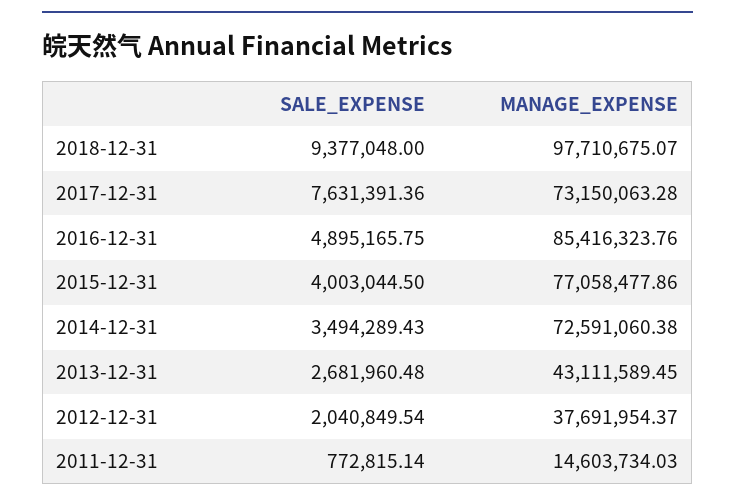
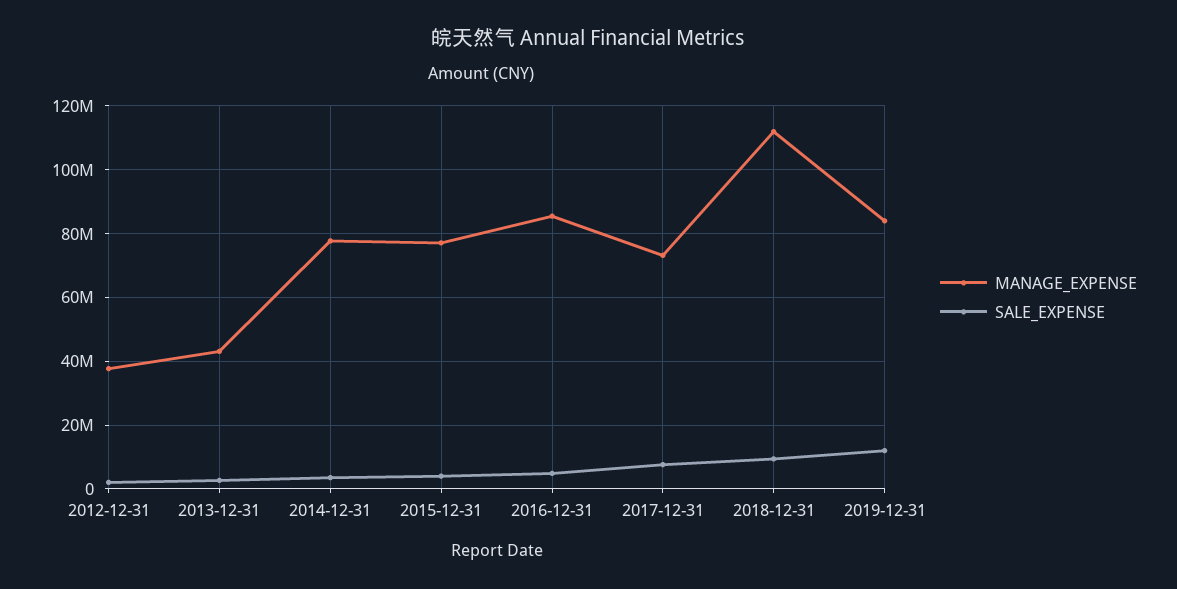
MANAGE_EXPENSE, 2018-12-31: 97710675.07 -> 112000000
MANAGE_EXPENSE, 2014-12-31: 72591060.38 -> 78000000
SALE_EXPENSE, 2011-12-31: 772815.14 -> none
MANAGE_EXPENSE, 2011-12-31: 14603734.03 -> none
MANAGE_EXPENSE, 2019-12-31: none -> 84000000
SALE_EXPENSE, 2019-12-31: none -> 12000000

